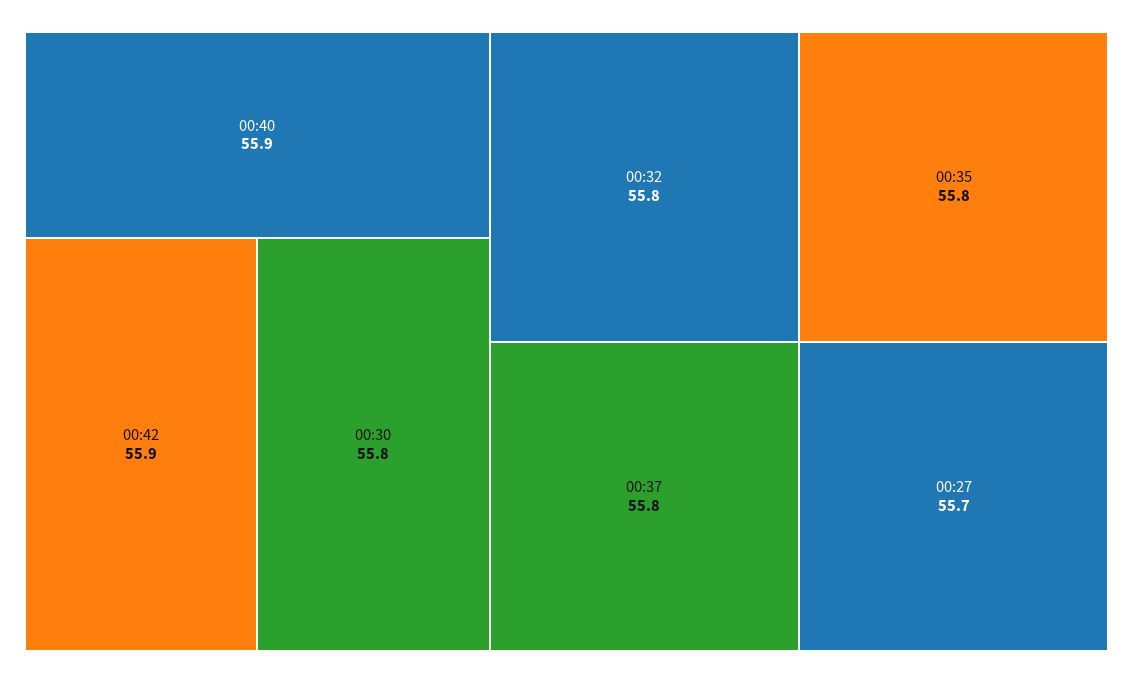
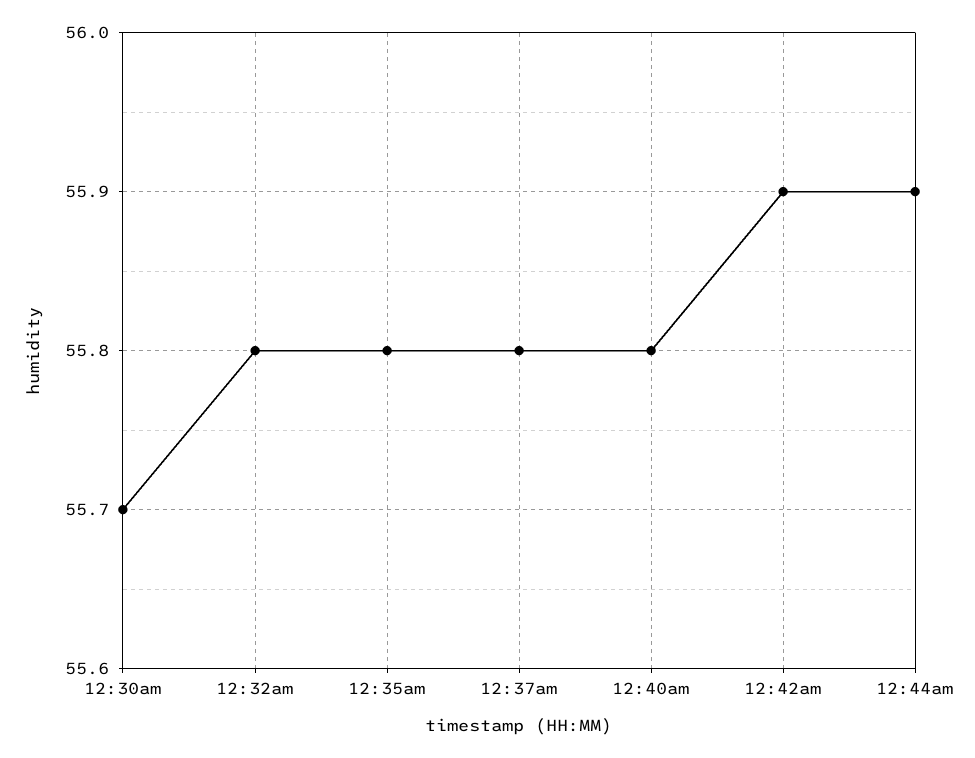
00:40: 55.9 -> 55.8
00:30: 55.8 -> 55.7
00:27: 55.7 -> none
12:44am: none -> 55.9

